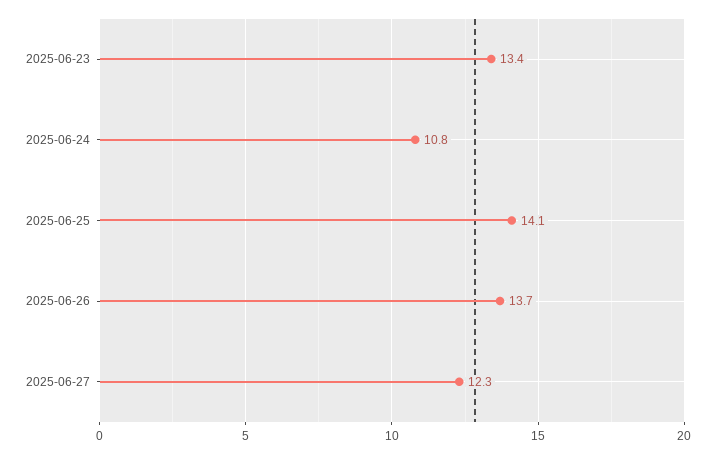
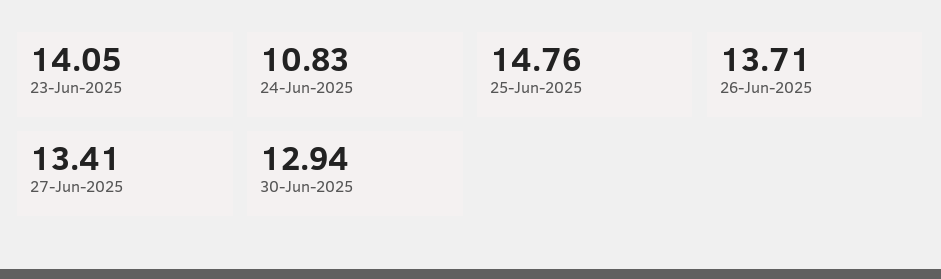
2025-06-23: 13.4 -> 14.05
2025-06-25: 14.1 -> 14.76
2025-06-27: 12.3 -> 13.41
30-Jun-2025: none -> 12.94

